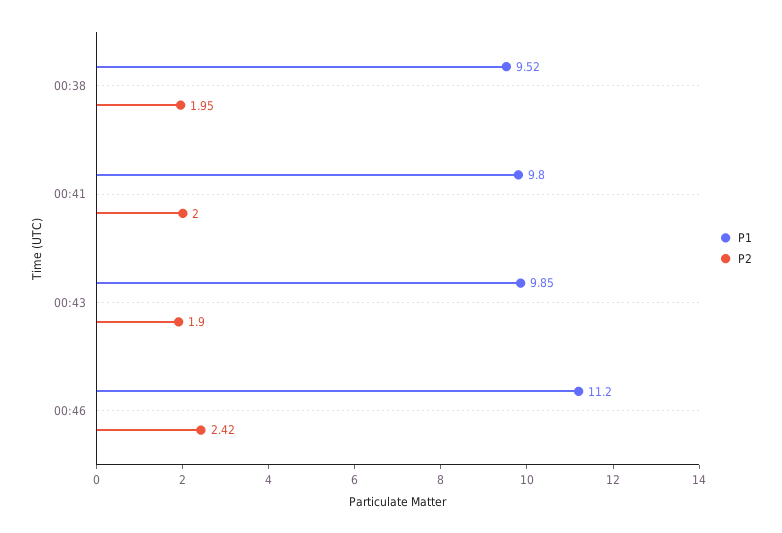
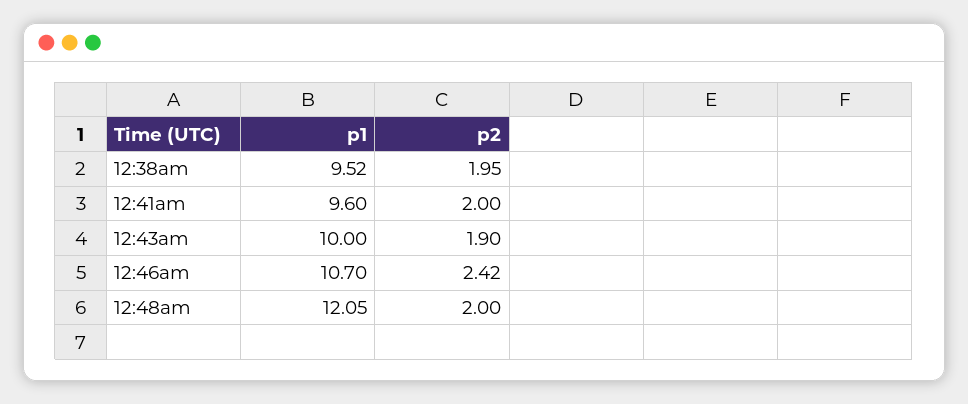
P1, 00:41: 9.8 -> 9.6
P1, 00:43: 9.85 -> 10
P1, 00:46: 11.2 -> 10.7
P1, 12:48am: none -> 12.05
P2, 12:48am: none -> 2

